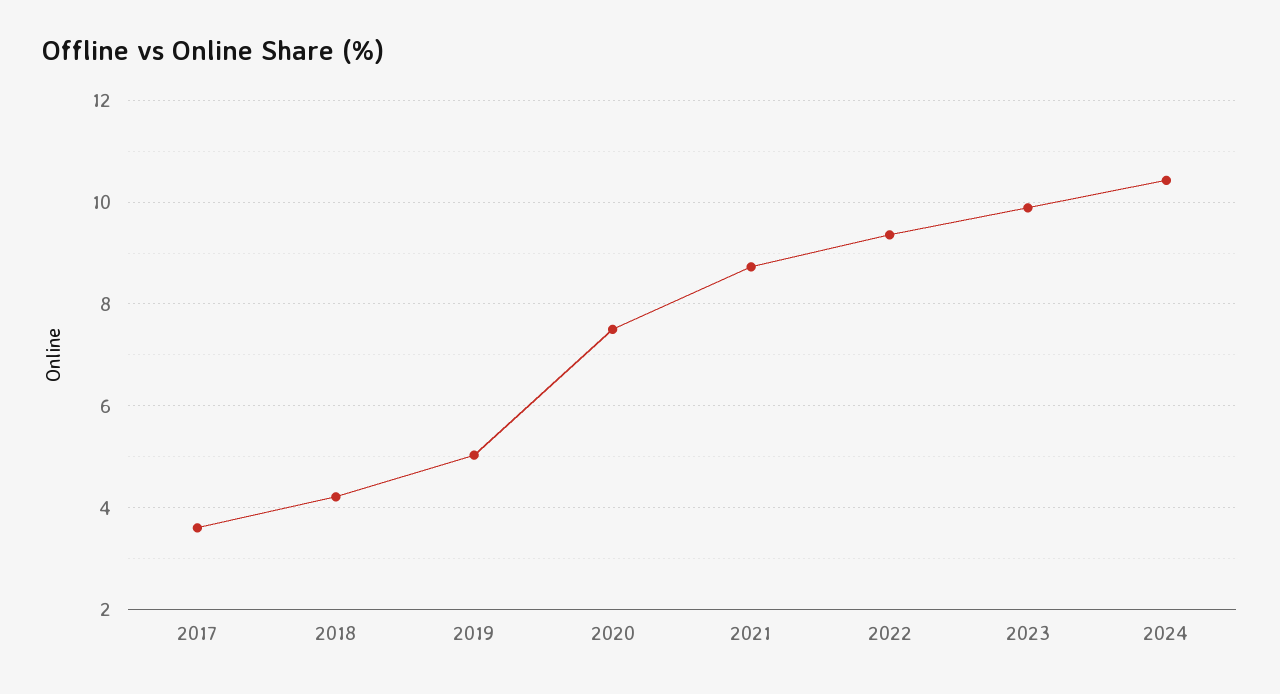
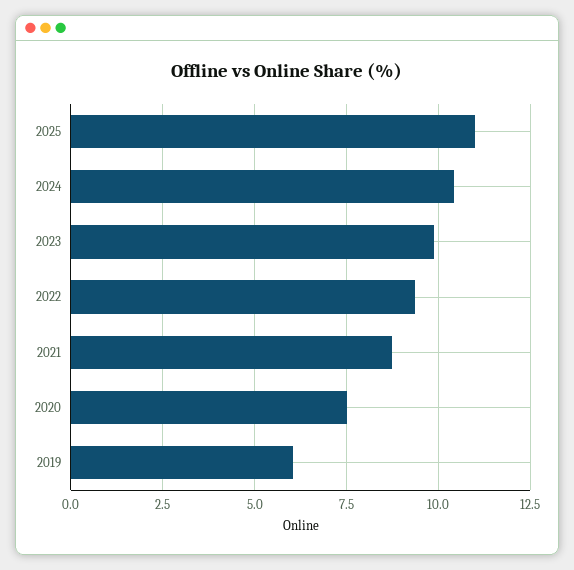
2017: 3.6 -> none
2018: 4.2 -> none
2019: 5 -> 6
2025: none -> 11

